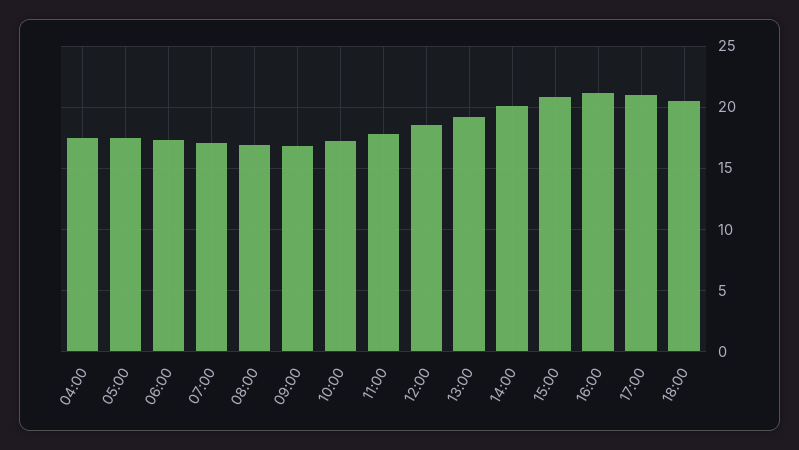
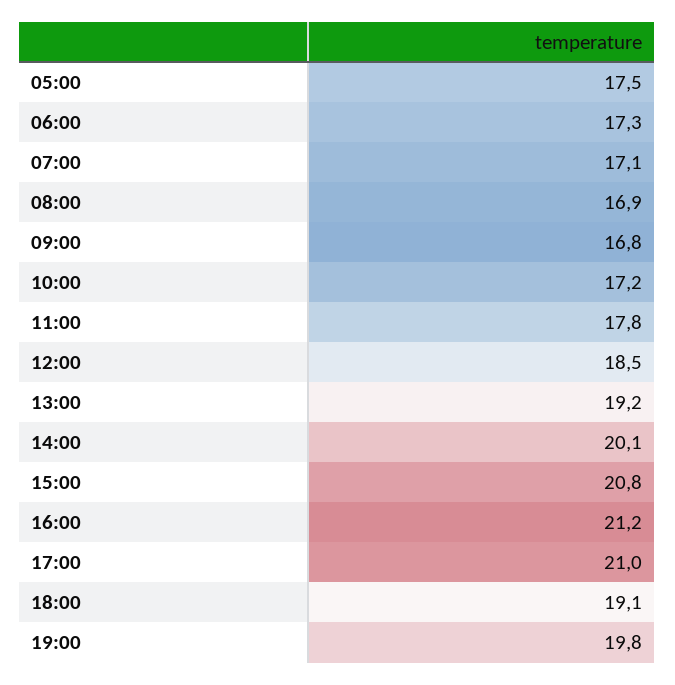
04:00: 17.5 -> none
18:00: 20.5 -> 19.1
19:00: none -> 19.8

